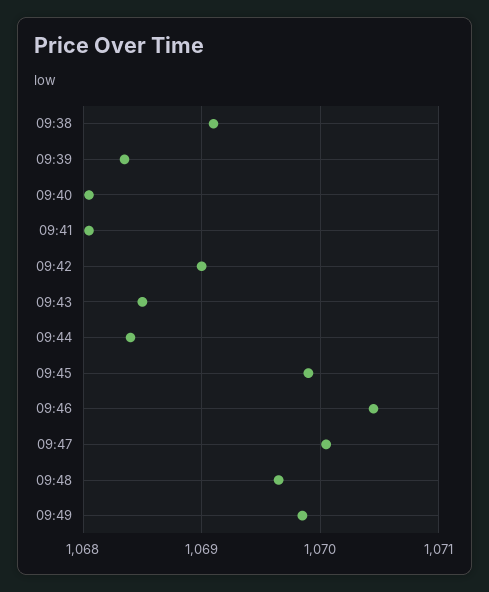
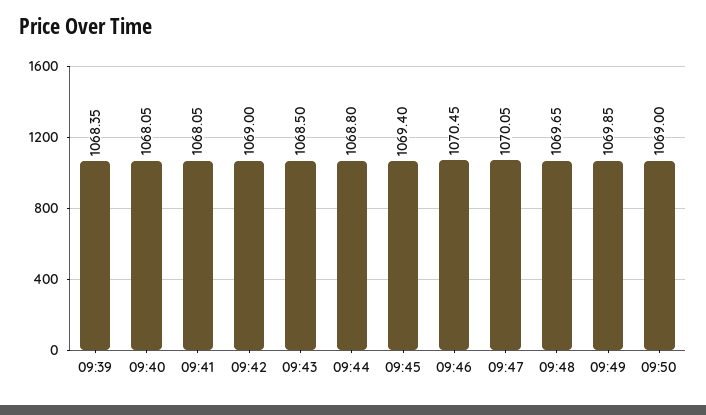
09:38: 1069.1 -> none
09:44: 1068.4 -> 1068.8
09:45: 1069.9 -> 1069.4
09:50: none -> 1069

